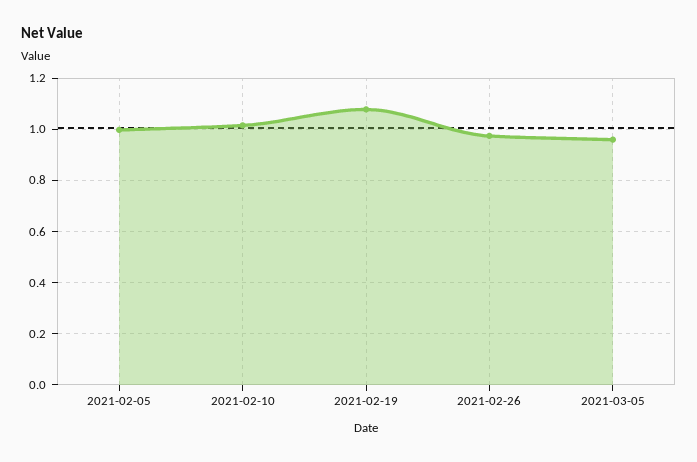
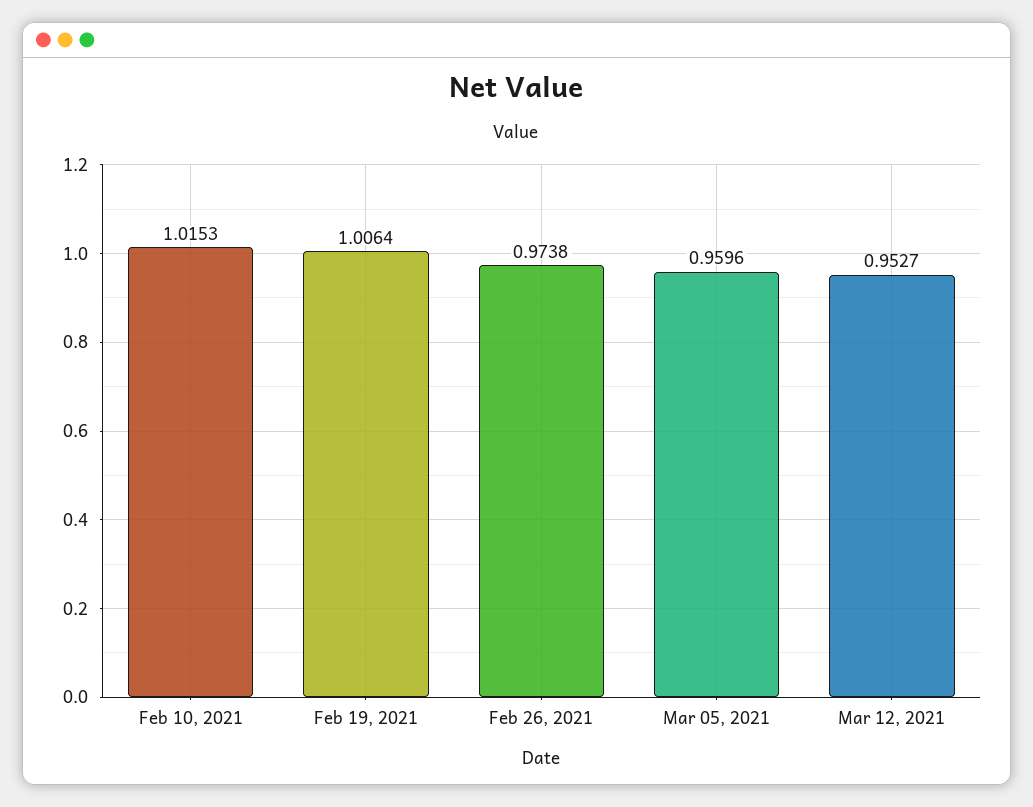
2021-02-05: 1 -> none
2021-02-19: 1.075 -> 1.0064
Mar 12, 2021: none -> 0.9527

